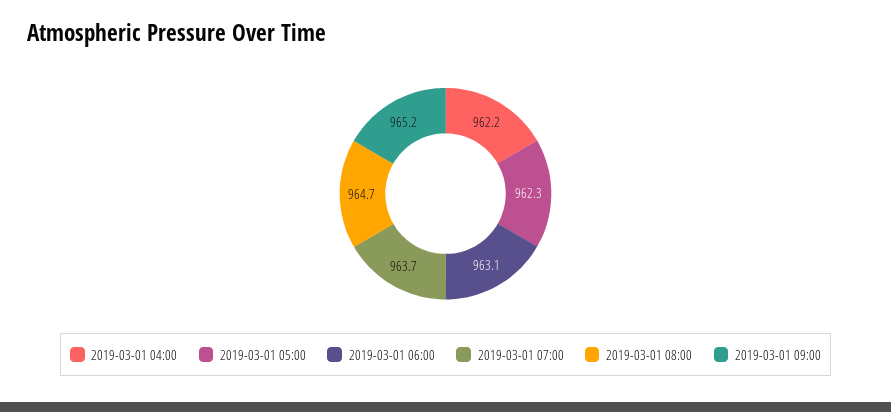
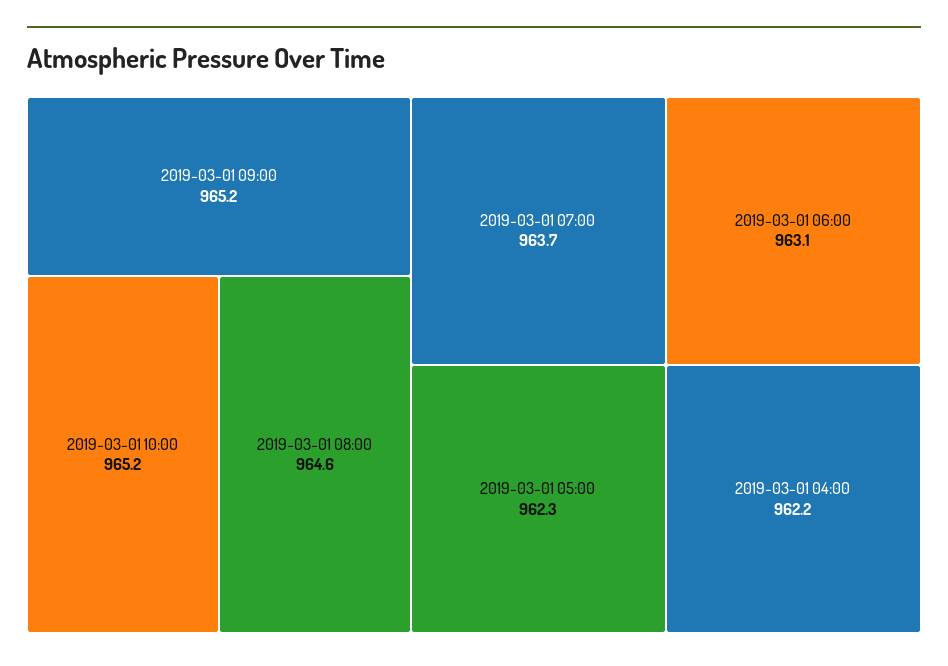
2019-03-01 08:00: 964.7 -> 964.6
2019-03-01 10:00: none -> 965.2

